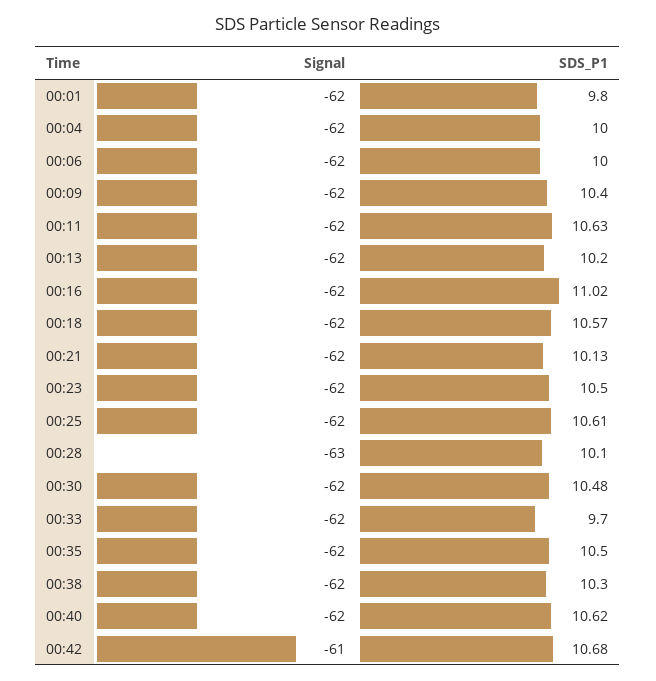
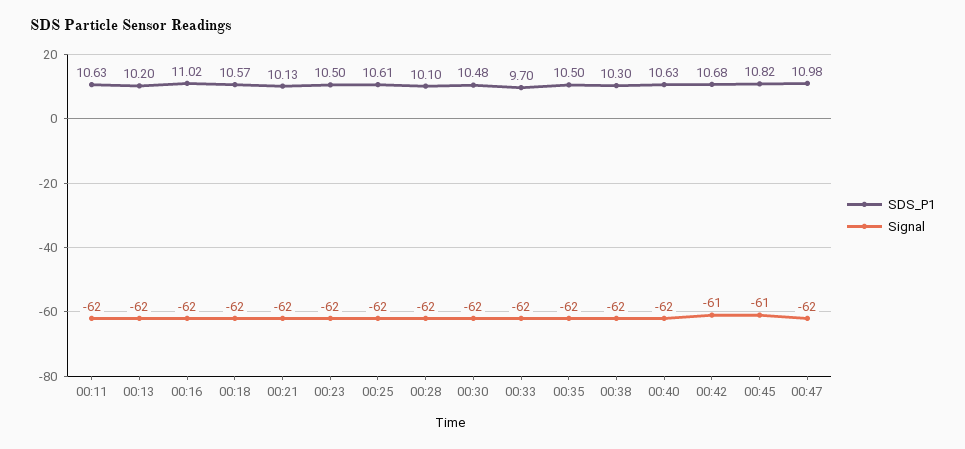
Signal, 00:01: -62 -> none
SDS_P1, 00:01: 9.8 -> none
Signal, 00:04: -62 -> none
SDS_P1, 00:04: 10 -> none
Signal, 00:06: -62 -> none
SDS_P1, 00:06: 10 -> none
Signal, 00:09: -62 -> none
SDS_P1, 00:09: 10.4 -> none
Signal, 00:28: -63 -> -62
SDS_P1, 00:40: 10.62 -> 10.63
SDS_P1, 00:45: none -> 10.82
Signal, 00:45: none -> -61
SDS_P1, 00:47: none -> 10.98
Signal, 00:47: none -> -62

